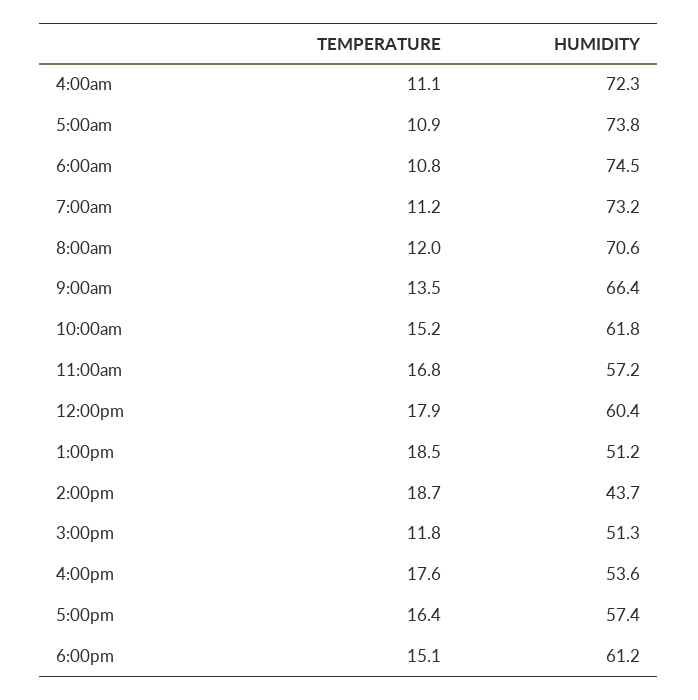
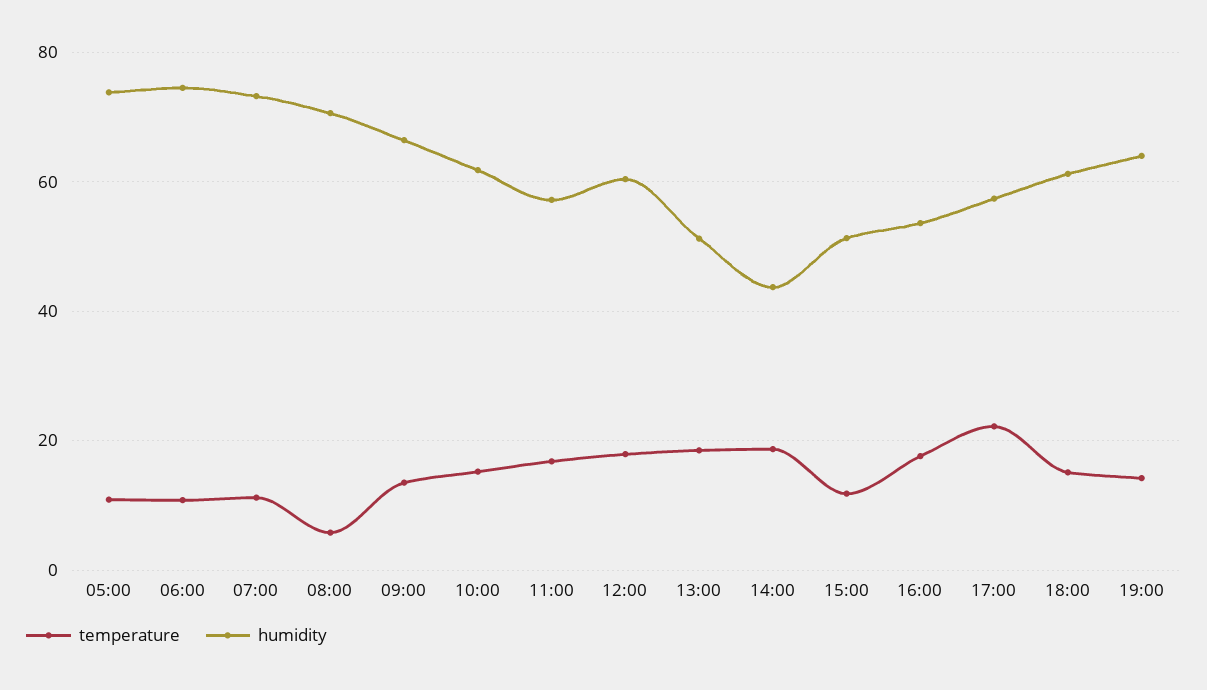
TEMPERATURE, 4:00am: 11.1 -> none
HUMIDITY, 4:00am: 72.3 -> none
TEMPERATURE, 8:00am: 12 -> 6
TEMPERATURE, 5:00pm: 16.4 -> 22
TEMPERATURE, 19:00: none -> 14
HUMIDITY, 19:00: none -> 64

